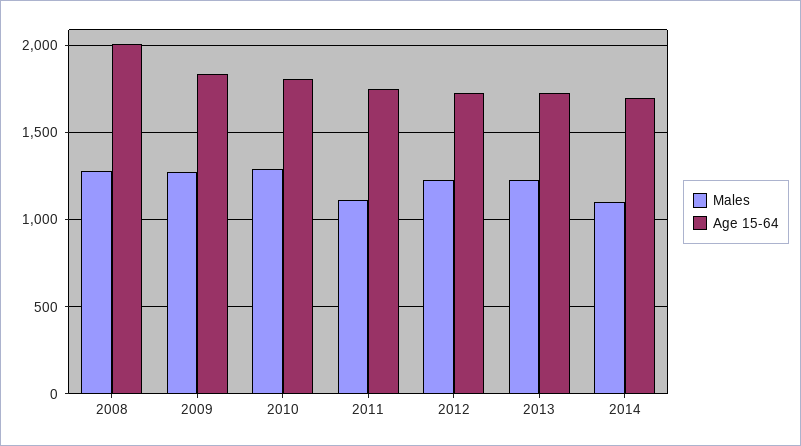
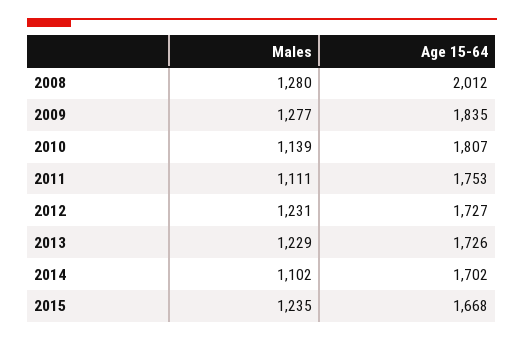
Males, 2010: 1300 -> 1139
Males, 2015: none -> 1235
Age 15-64, 2015: none -> 1668

